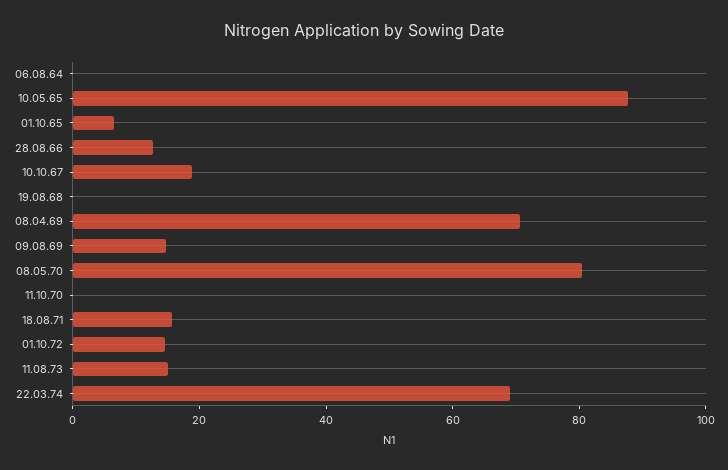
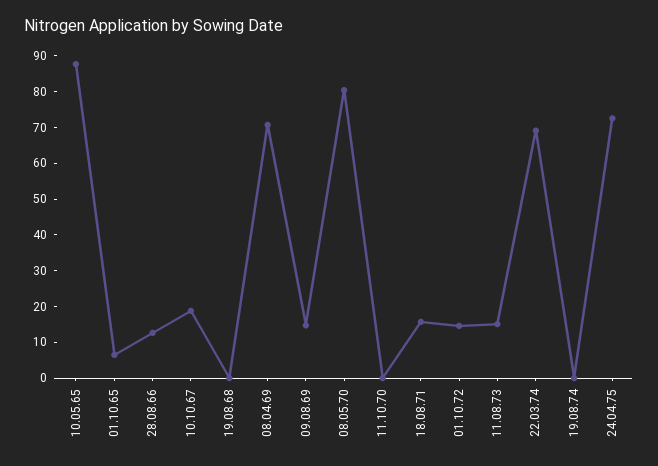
06.08.64: 0 -> none
19.08.74: none -> 0
24.04.75: none -> 72.5

